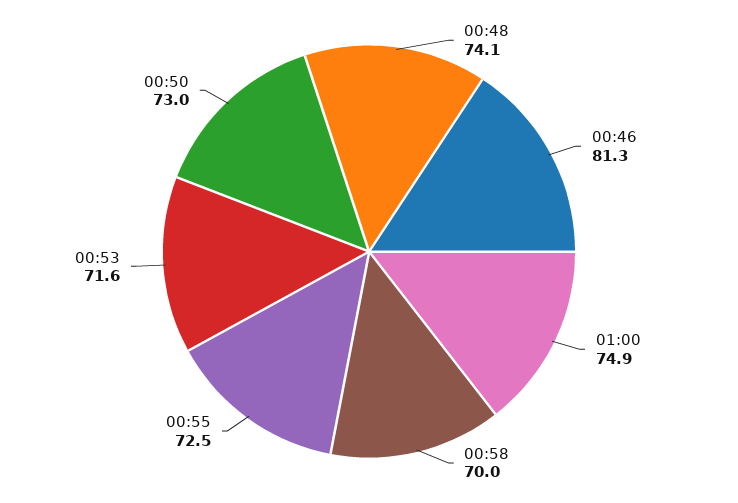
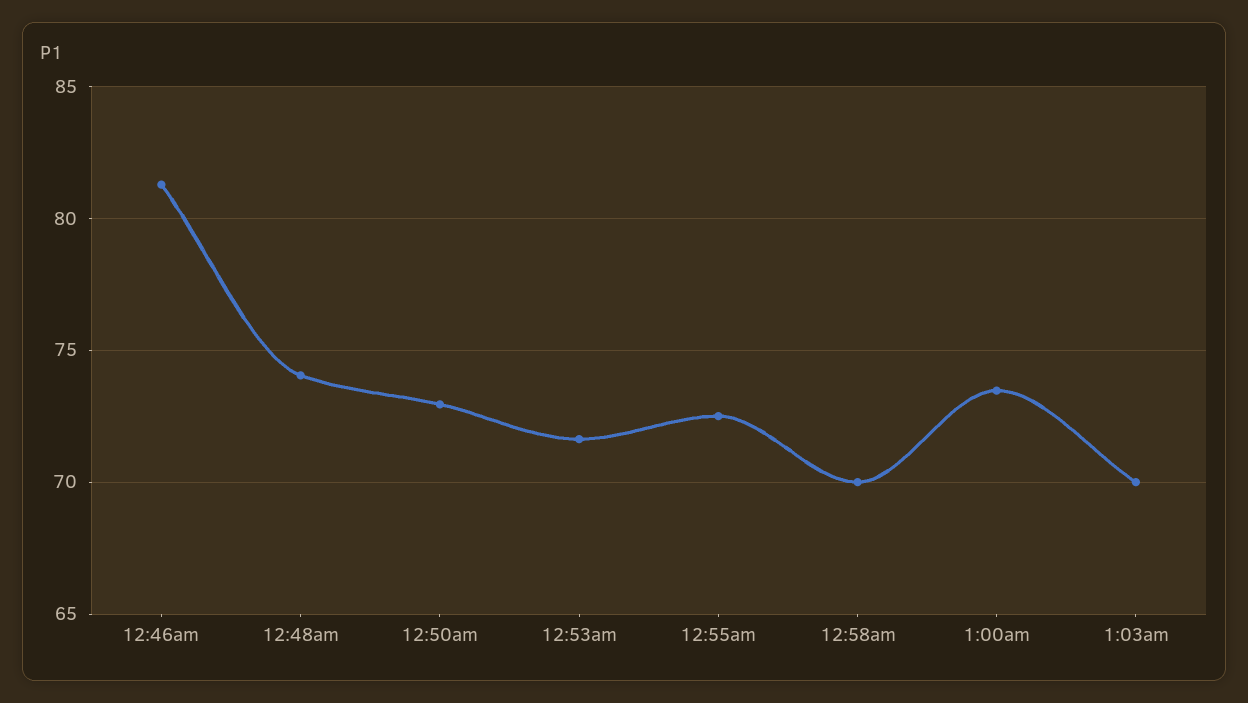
01:00: 74.9 -> 73.5
1:03am: none -> 70

